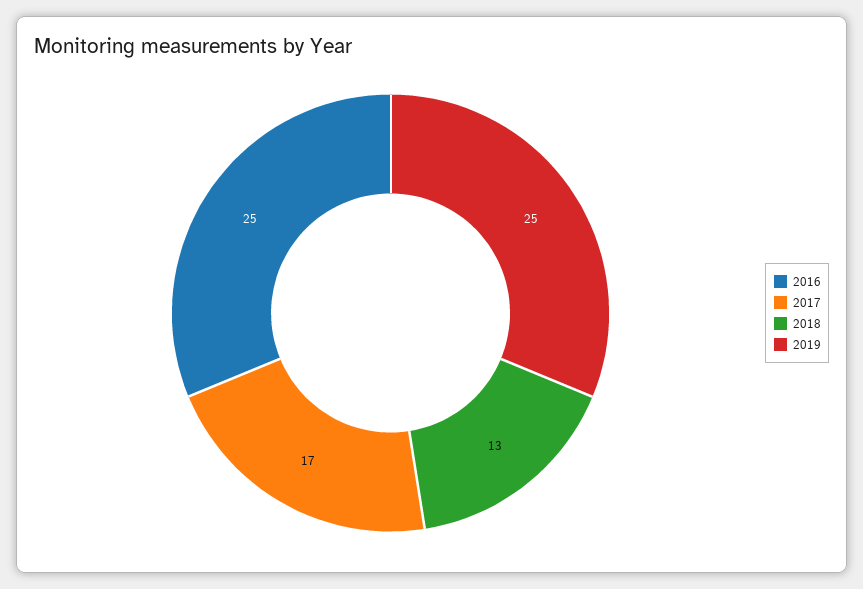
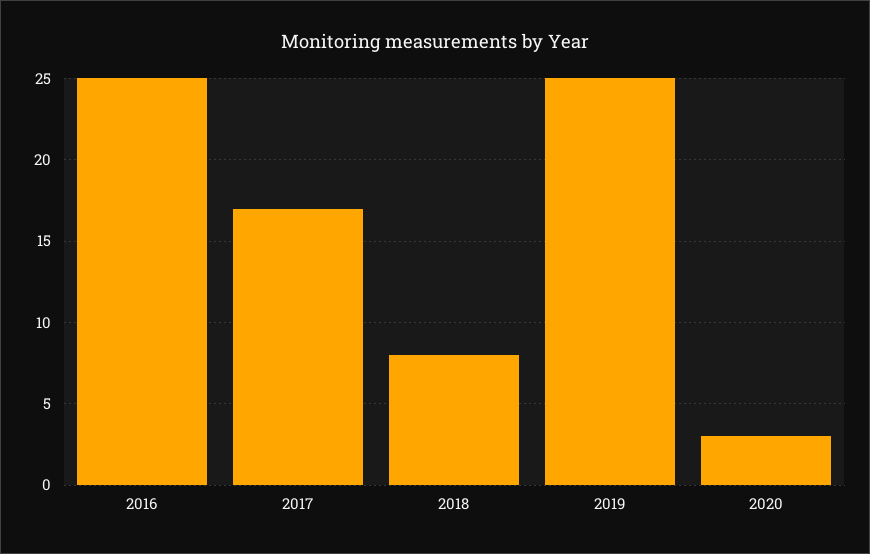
2018: 13 -> 8
2020: none -> 3

